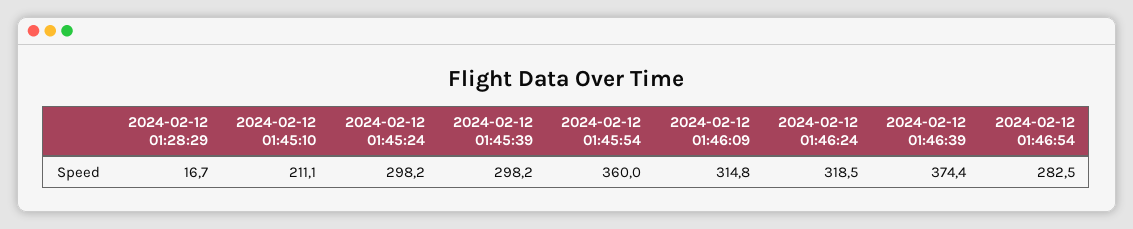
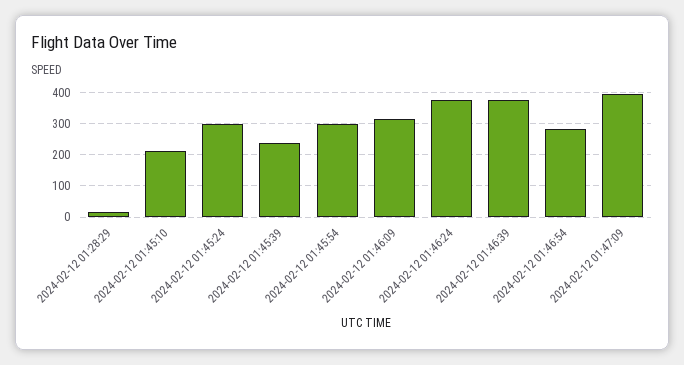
2024-02-12 01:45:39: 298.2 -> 240
2024-02-12 01:45:54: 360 -> 300
2024-02-12 01:46:24: 318.5 -> 380
2024-02-12 01:47:09: none -> 400

